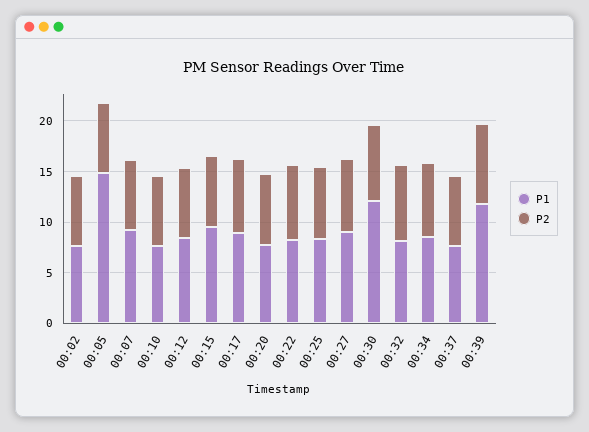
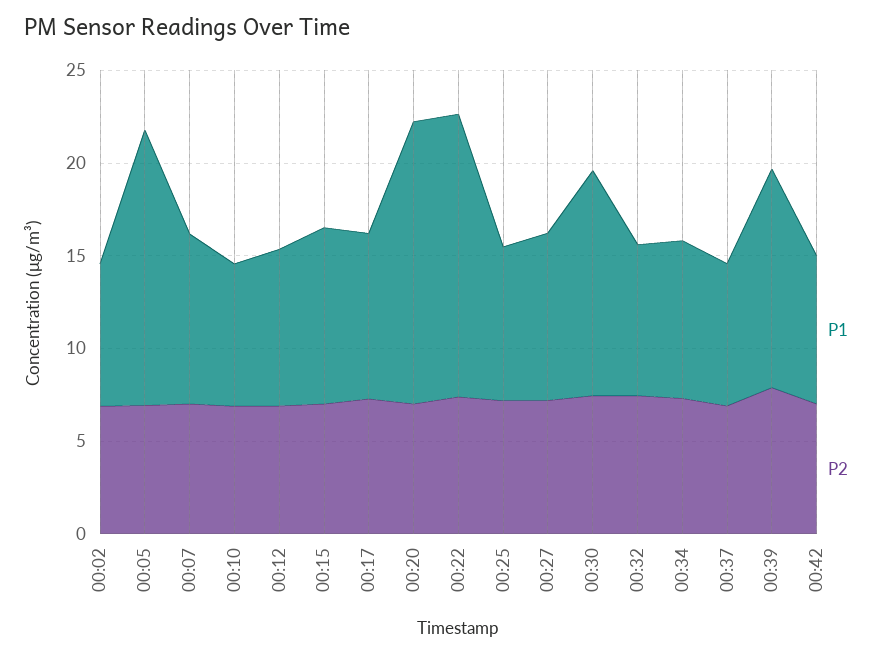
P1, 00:20: 8 -> 15
P1, 00:22: 8 -> 15
P1, 00:42: none -> 8
P2, 00:42: none -> 7

